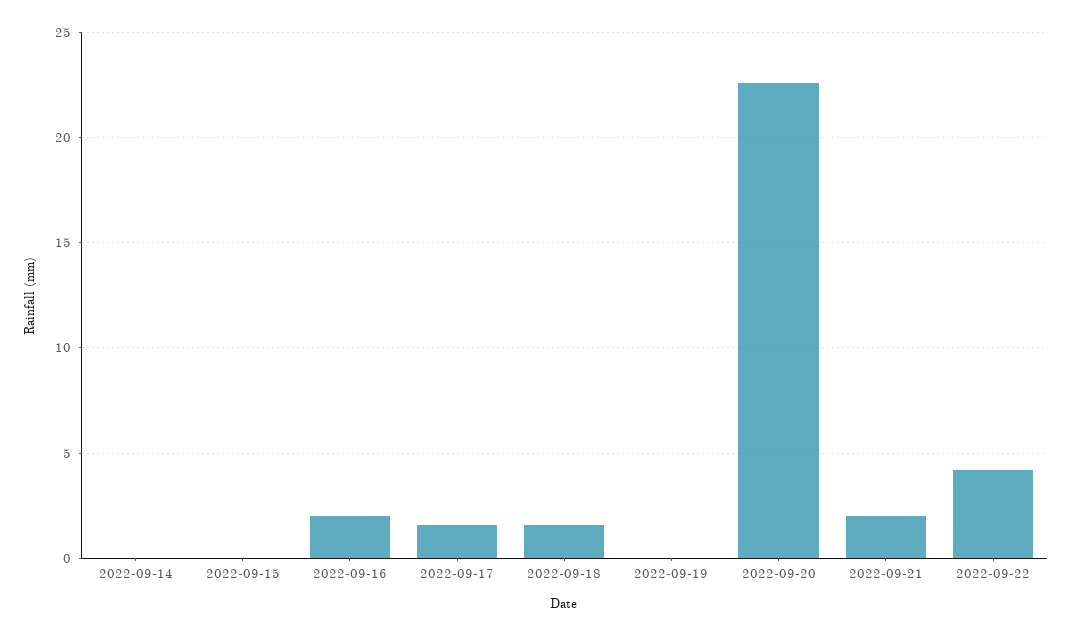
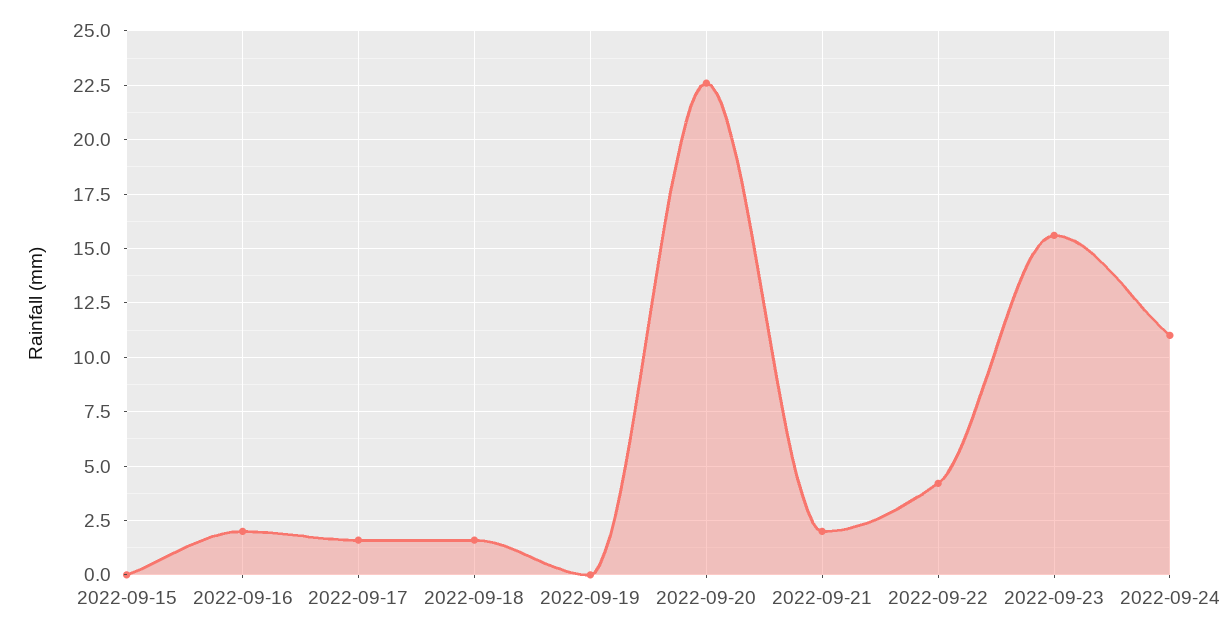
2022-09-14: 0 -> none
2022-09-23: none -> 15.5
2022-09-24: none -> 11

